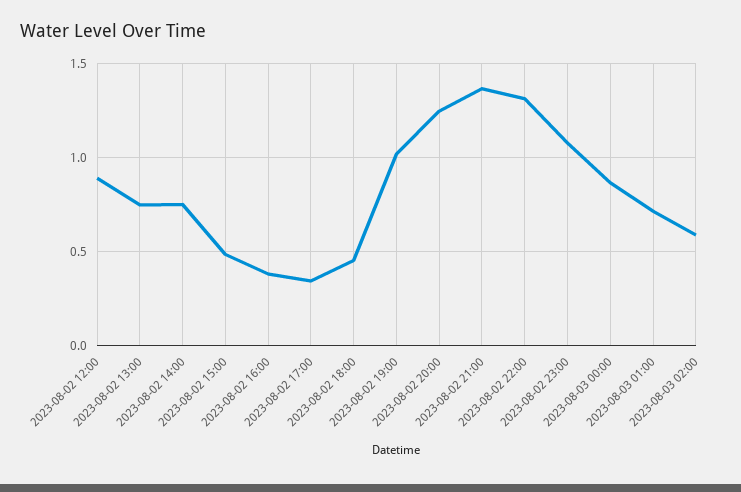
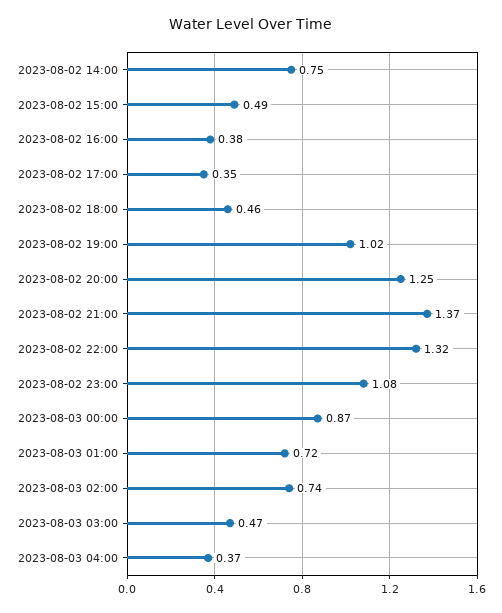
2023-08-02 12:00: 0.9 -> none
2023-08-02 13:00: 0.75 -> none
2023-08-03 02:00: 0.6 -> 0.74
2023-08-03 03:00: none -> 0.47
2023-08-03 04:00: none -> 0.37

